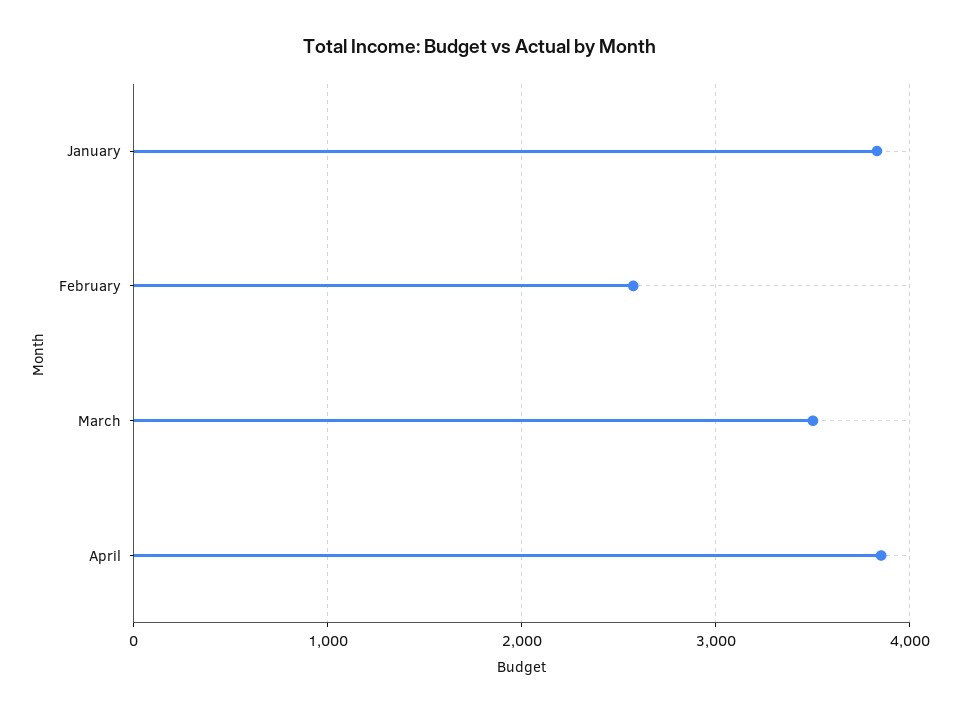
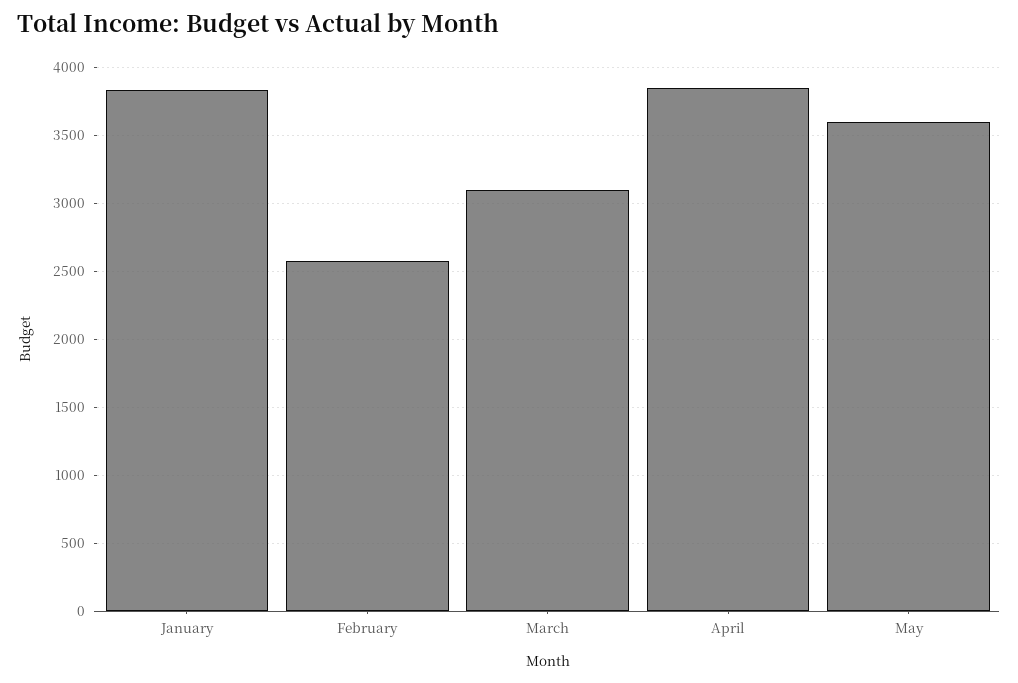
March: 3500 -> 3100
May: none -> 3600

